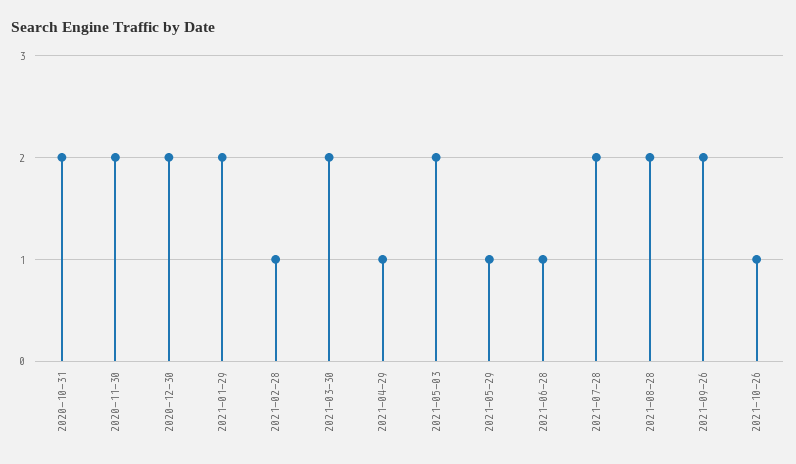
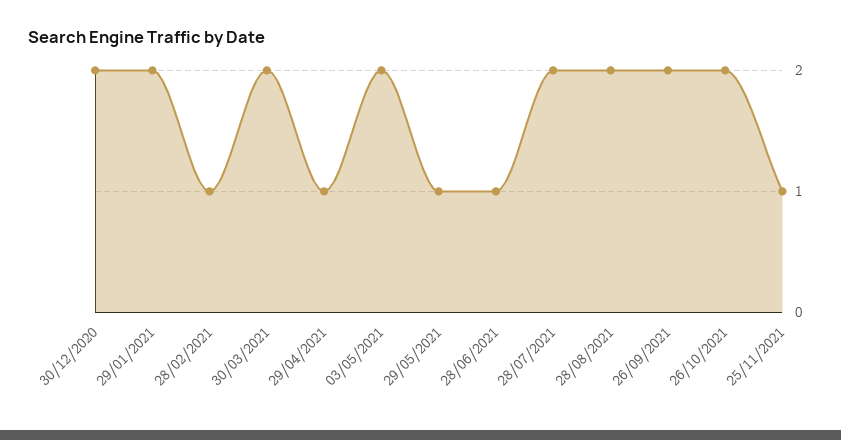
2020-10-31: 2 -> none
2020-11-30: 2 -> none
2021-10-26: 1 -> 2
25/11/2021: none -> 1

